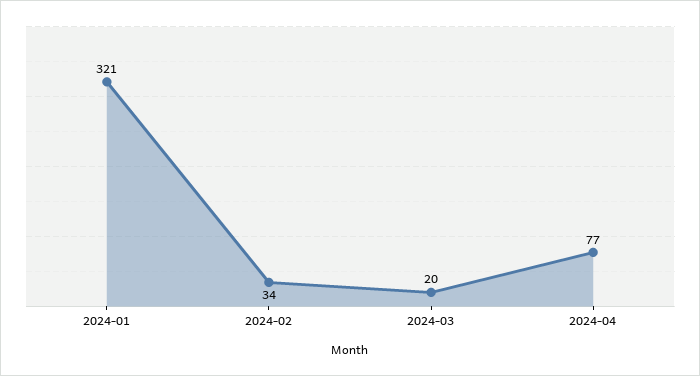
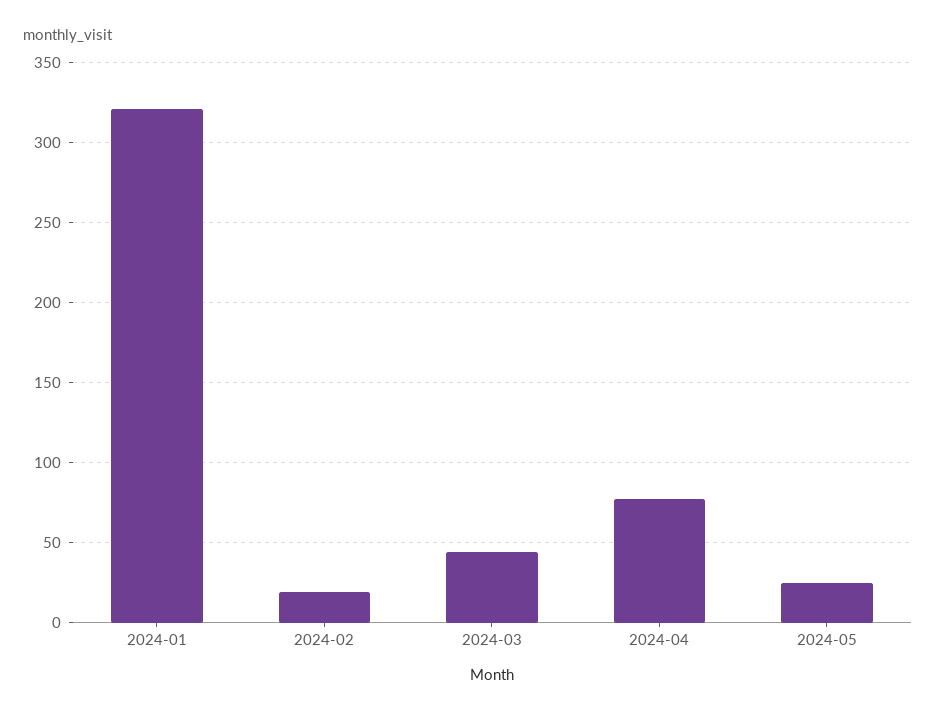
2024-02: 34 -> 20
2024-03: 20 -> 45
2024-05: none -> 25

